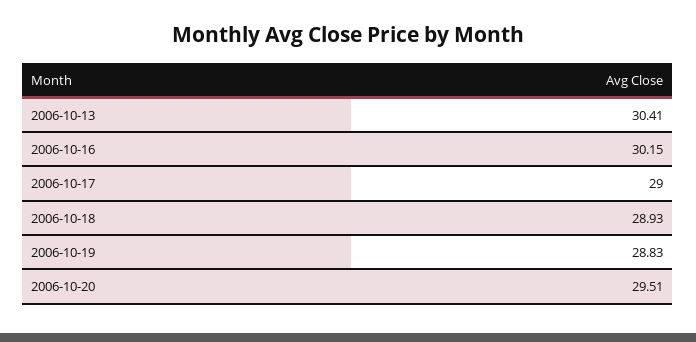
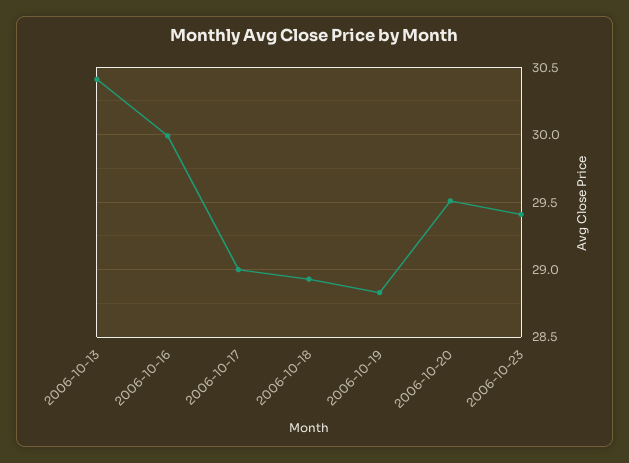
2006-10-16: 30.15 -> 30
2006-10-23: none -> 29.4

